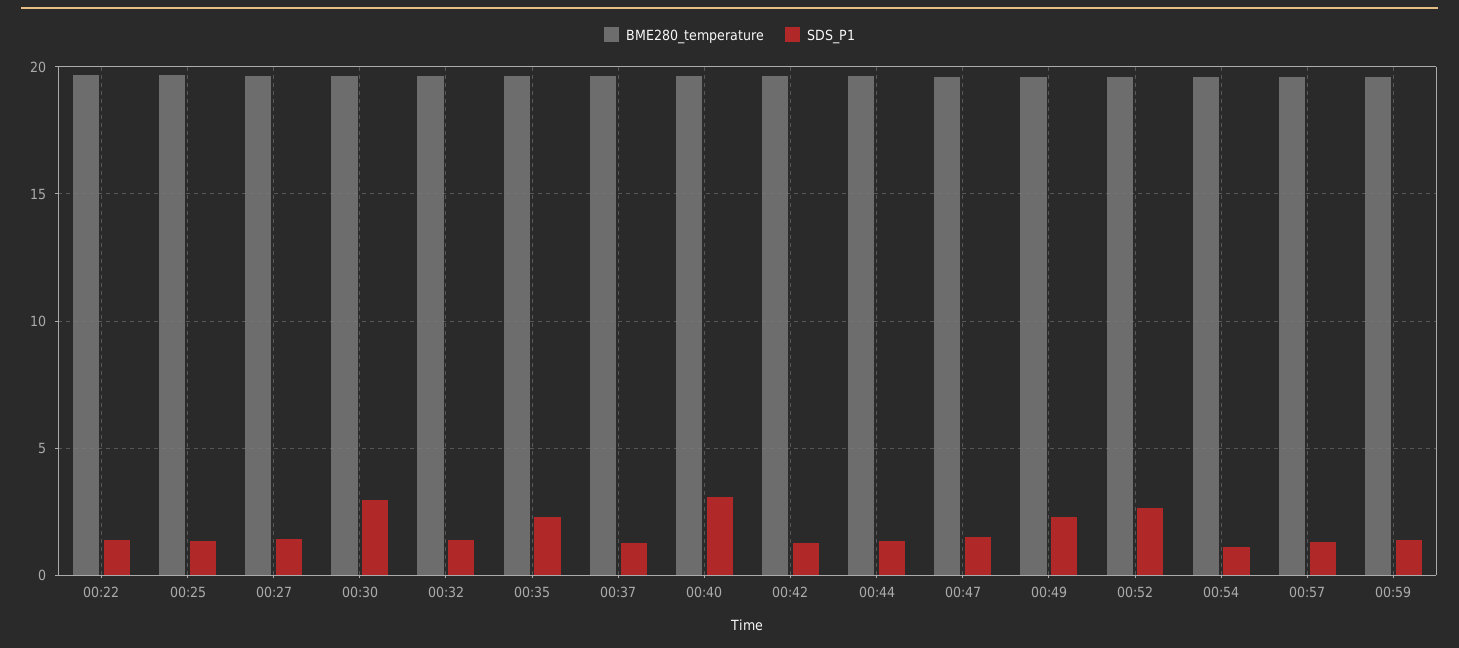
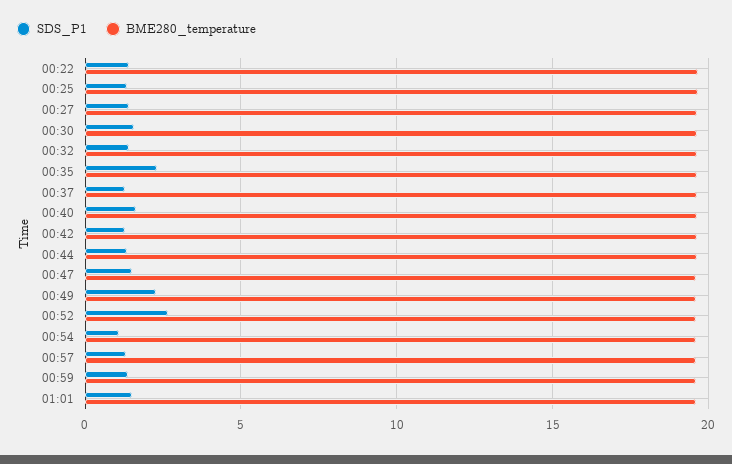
SDS_P1, 00:30: 3 -> 1.5
SDS_P1, 00:40: 3 -> 1.5
SDS_P1, 01:01: none -> 1.5
BME280_temperature, 01:01: none -> 19.5

